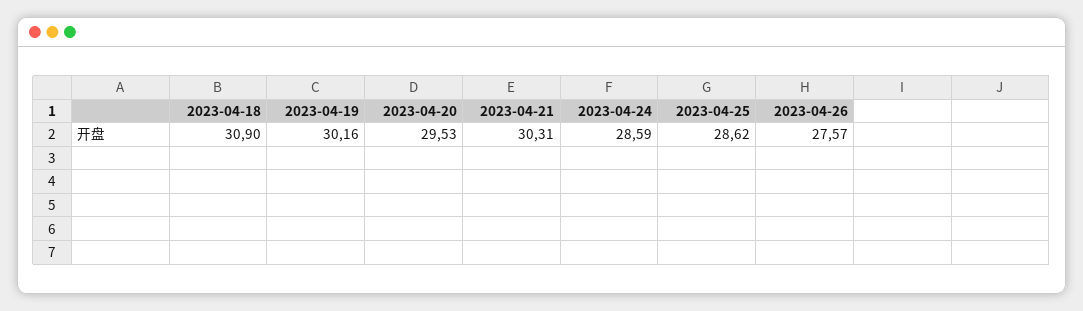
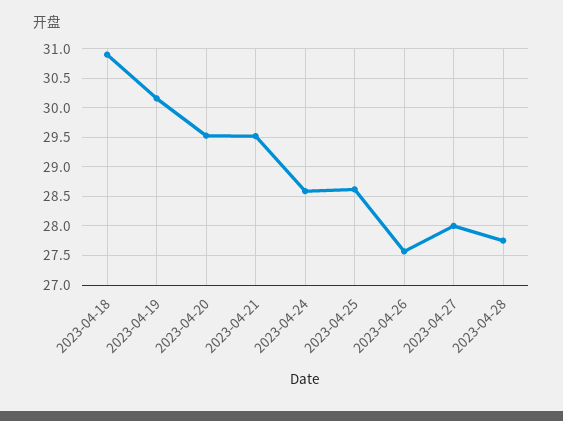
2023-04-21: 30.31 -> 29.5
2023-04-27: none -> 28
2023-04-28: none -> 27.75

